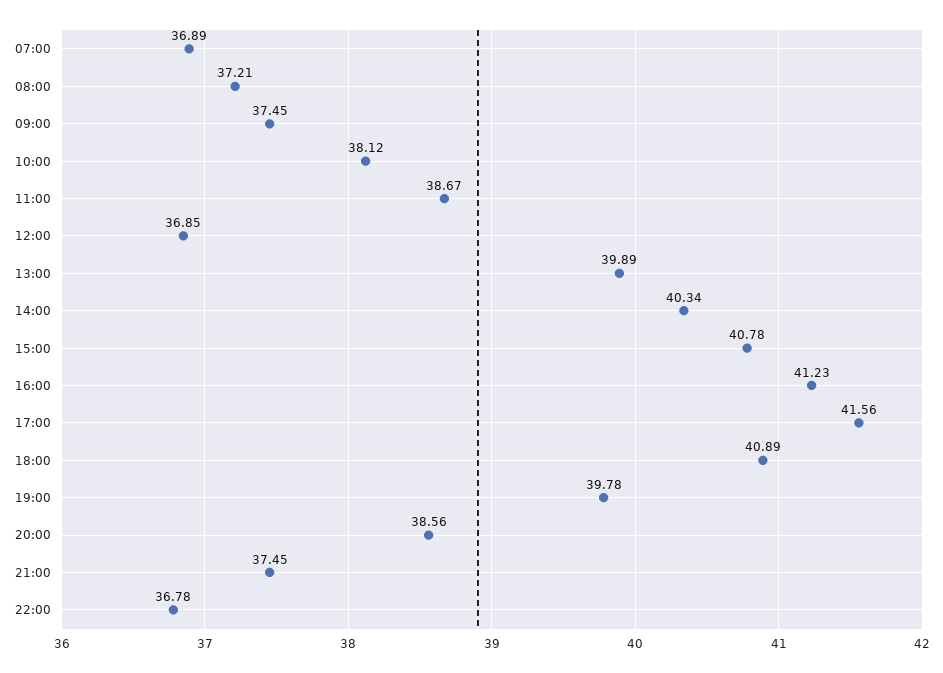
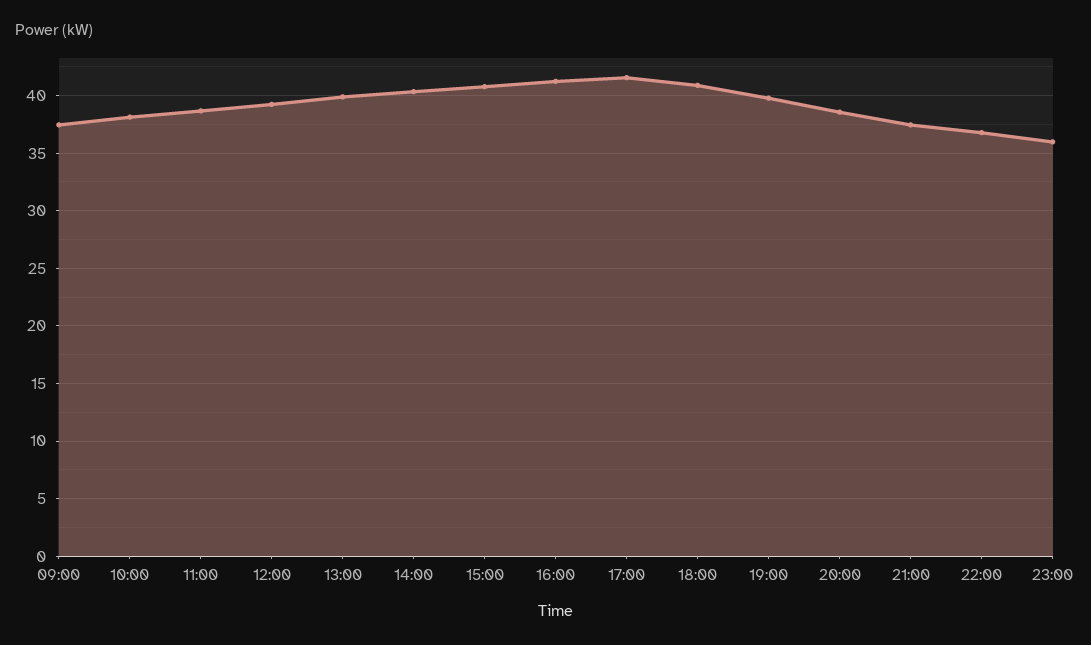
07:00: 36.89 -> none
08:00: 37.21 -> none
12:00: 36.85 -> 39
23:00: none -> 36

